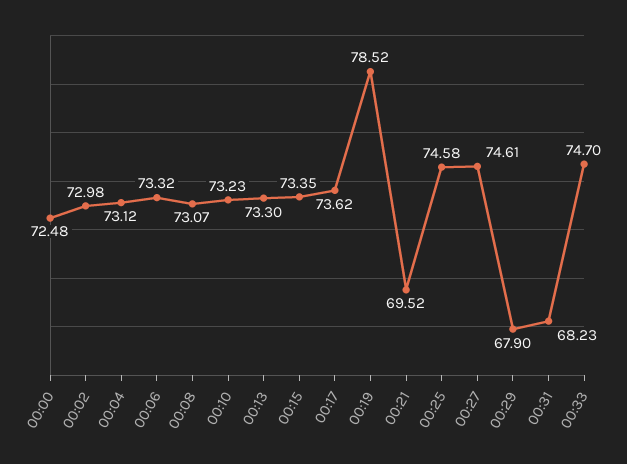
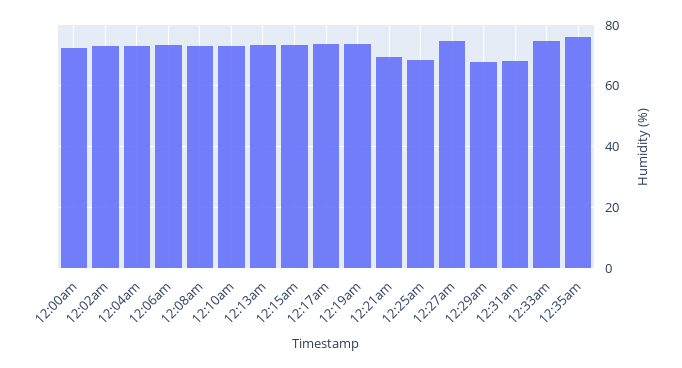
00:19: 78.52 -> 74
00:25: 74.58 -> 68
12:35am: none -> 76

